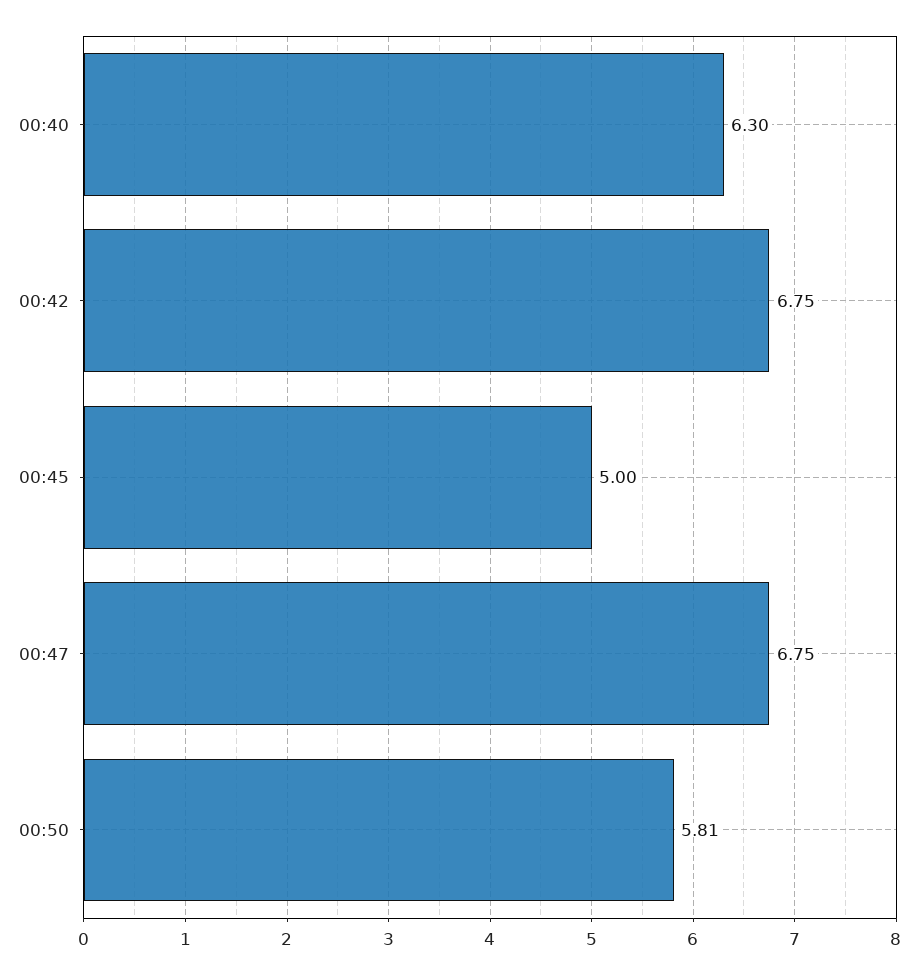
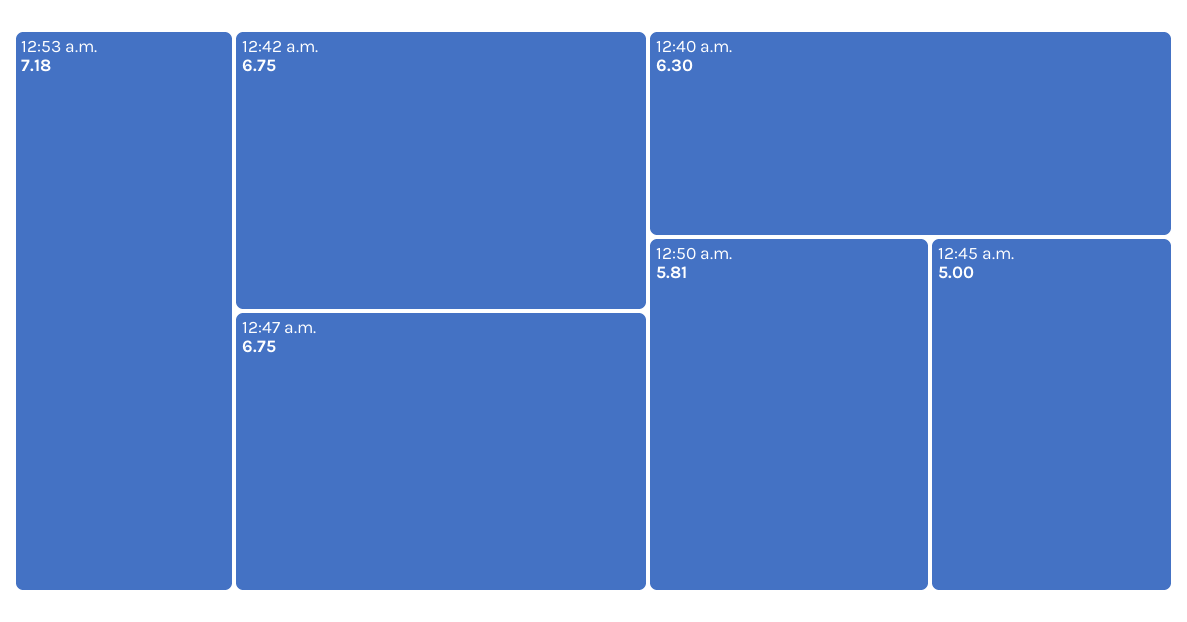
12:53 a.m.: none -> 7.18

